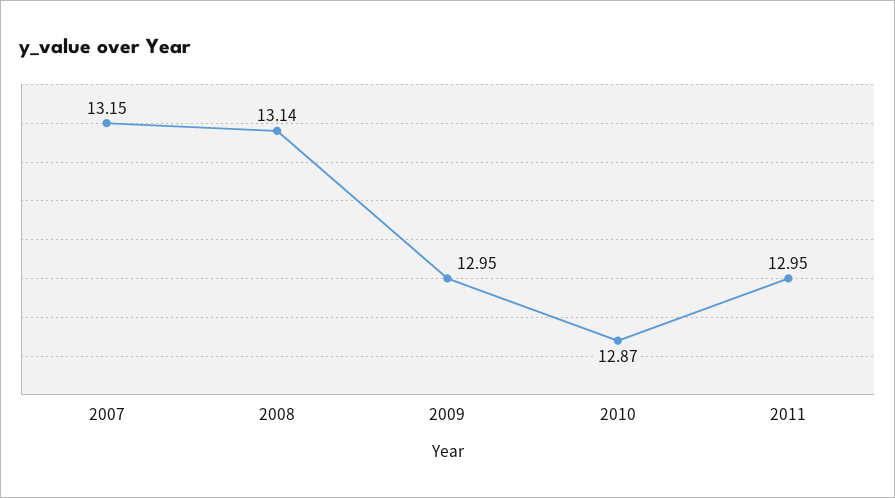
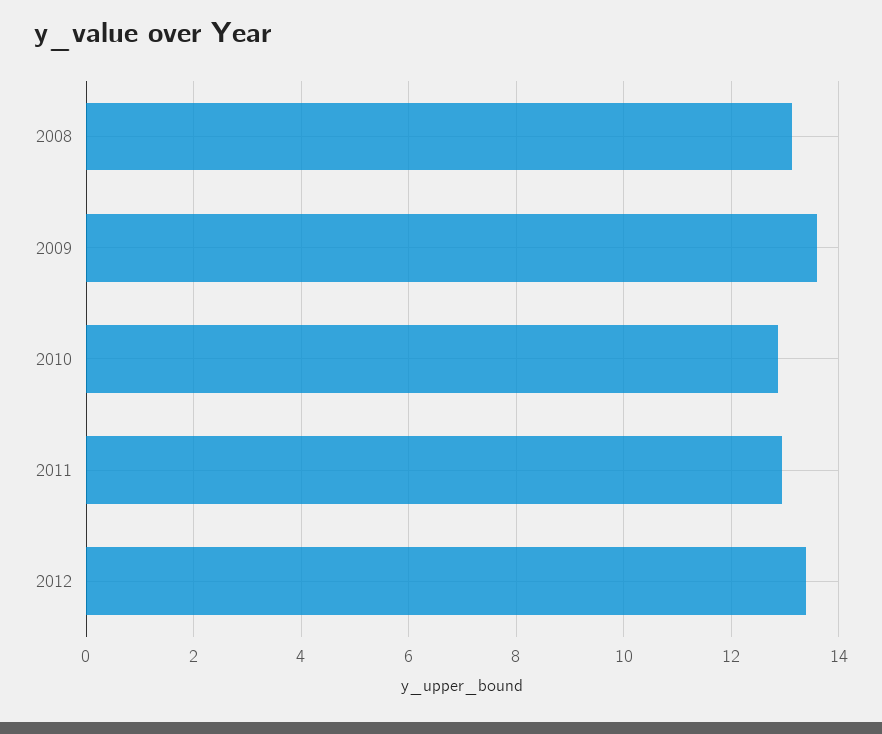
2007: 13.15 -> none
2009: 12.95 -> 13.6
2012: none -> 13.4

